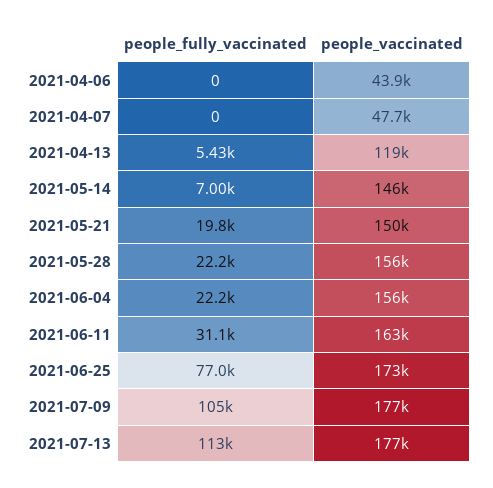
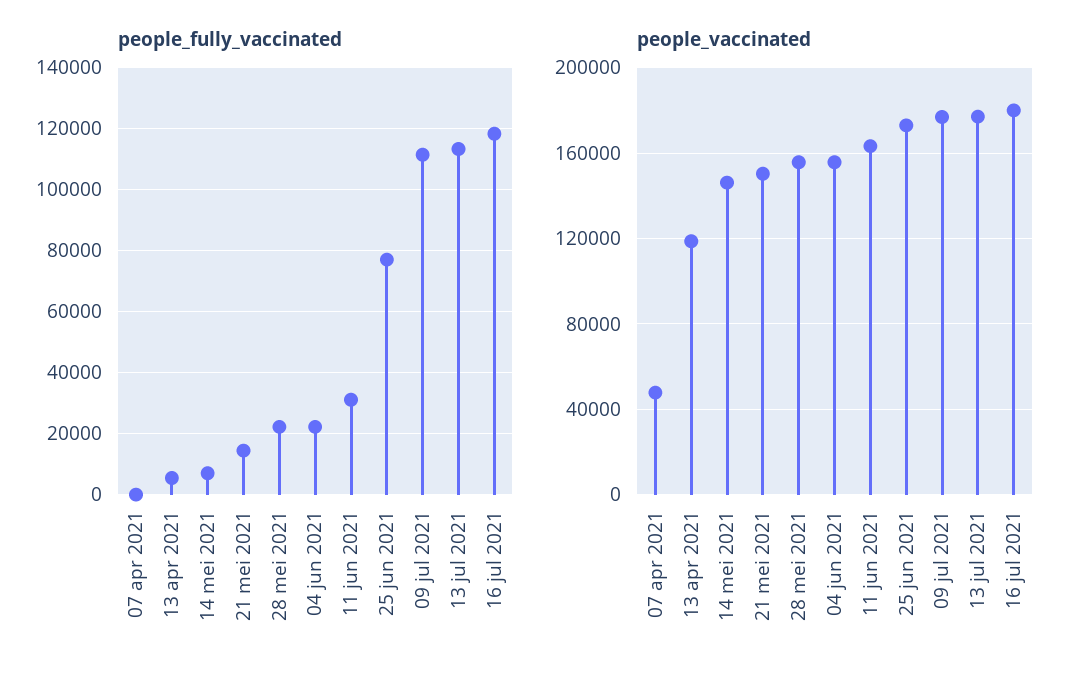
people_fully_vaccinated, 2021-04-06: 0 -> none
people_vaccinated, 2021-04-06: 43900 -> none
people_fully_vaccinated, 2021-05-21: 19800 -> 14000
people_fully_vaccinated, 2021-07-09: 105000 -> 112000
people_fully_vaccinated, 16 jul 2021: none -> 118000
people_vaccinated, 16 jul 2021: none -> 180000

